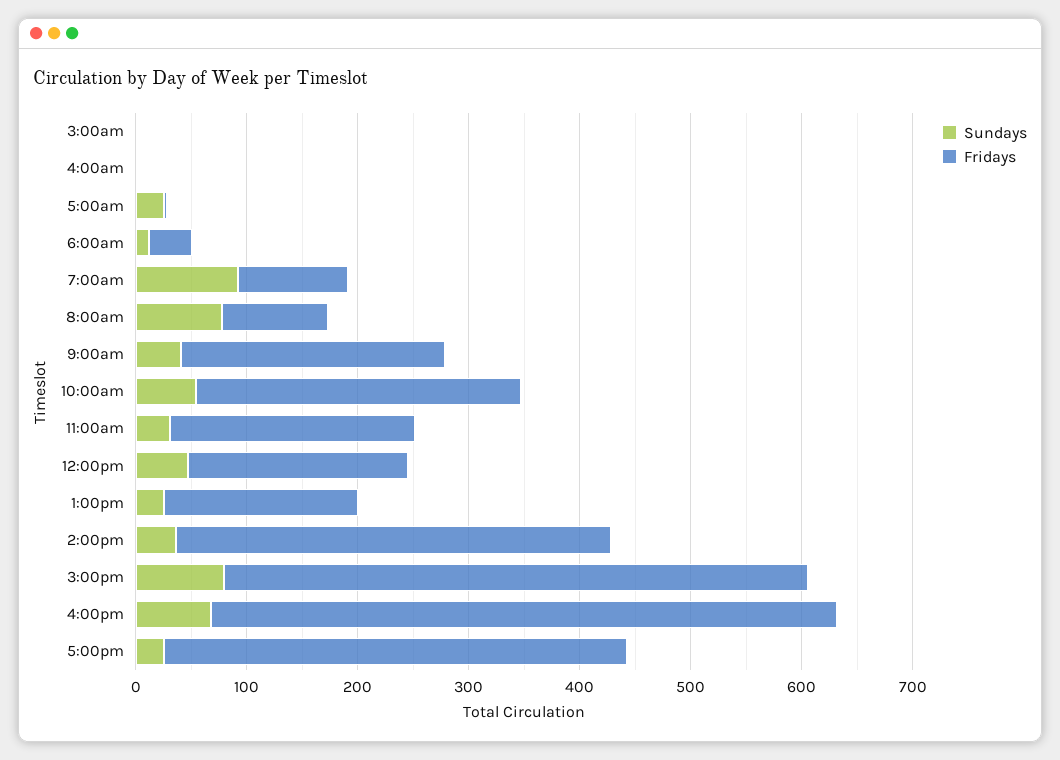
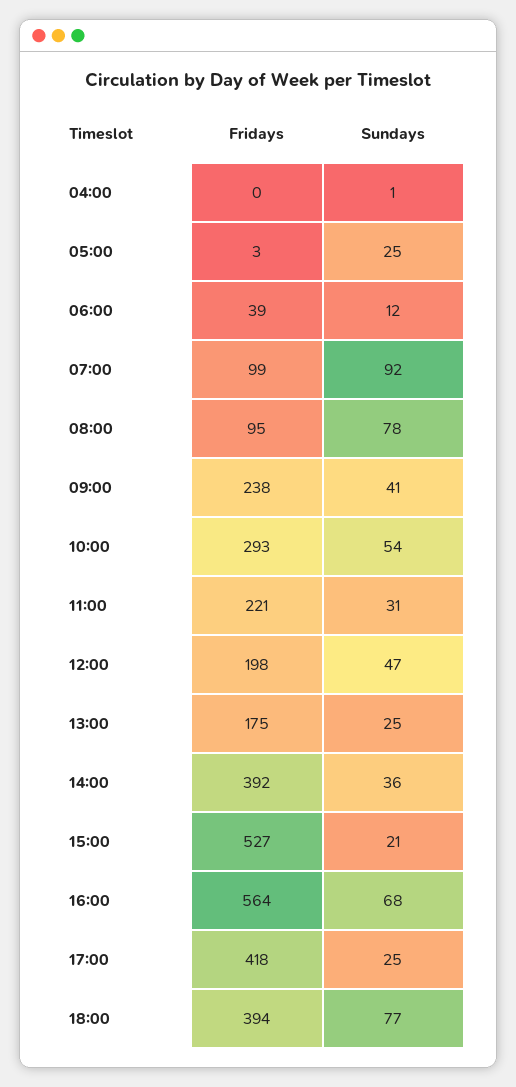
Sundays, 3:00am: 0 -> none
Fridays, 3:00am: 0 -> none
Sundays, 3:00pm: 80 -> 21
Fridays, 18:00: none -> 394
Sundays, 18:00: none -> 77

